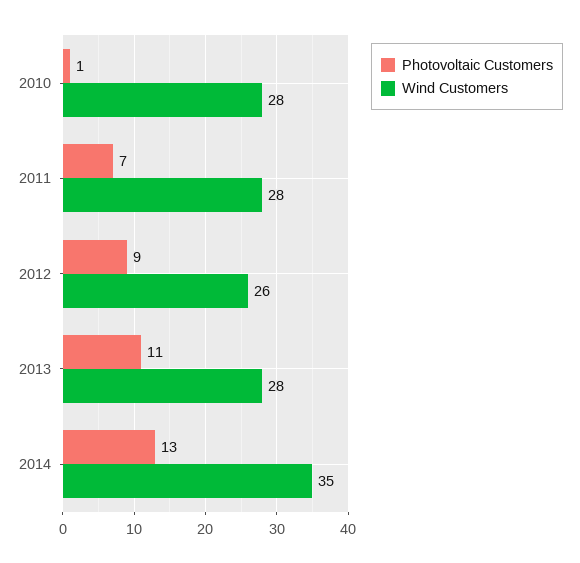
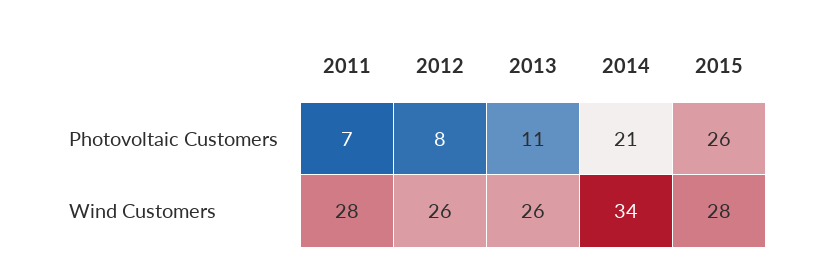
Photovoltaic Customers, 2010: 1 -> none
Wind Customers, 2010: 28 -> none
Photovoltaic Customers, 2012: 9 -> 8
Wind Customers, 2013: 28 -> 26
Photovoltaic Customers, 2014: 13 -> 21
Wind Customers, 2014: 35 -> 34
Photovoltaic Customers, 2015: none -> 26
Wind Customers, 2015: none -> 28

